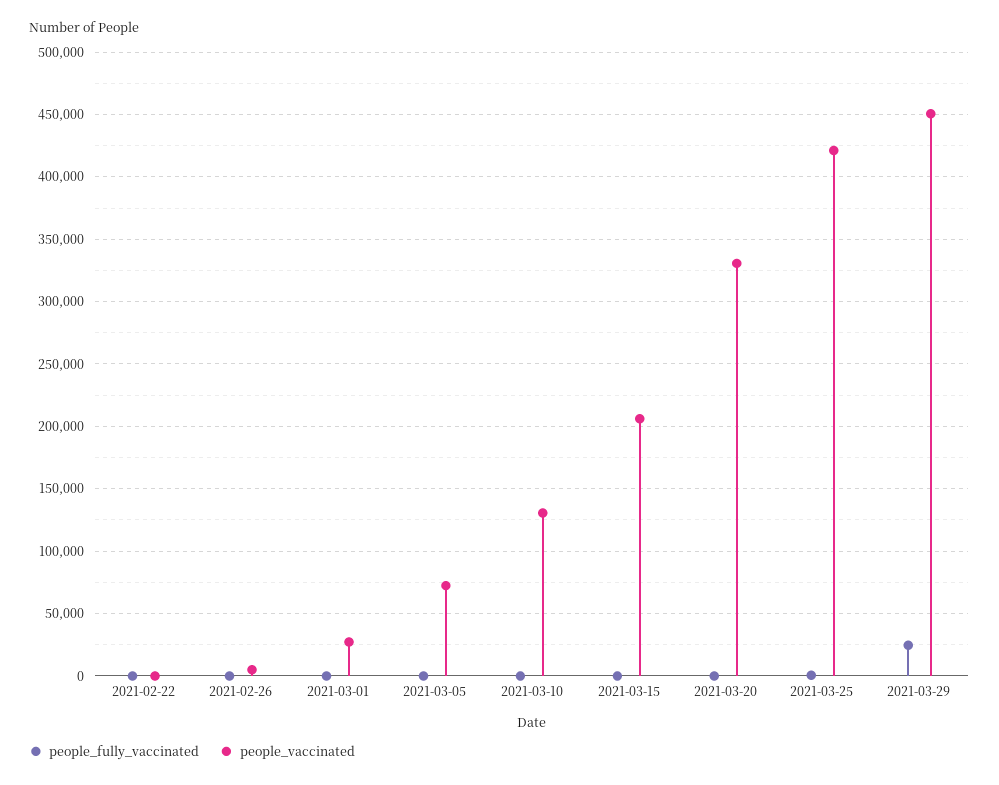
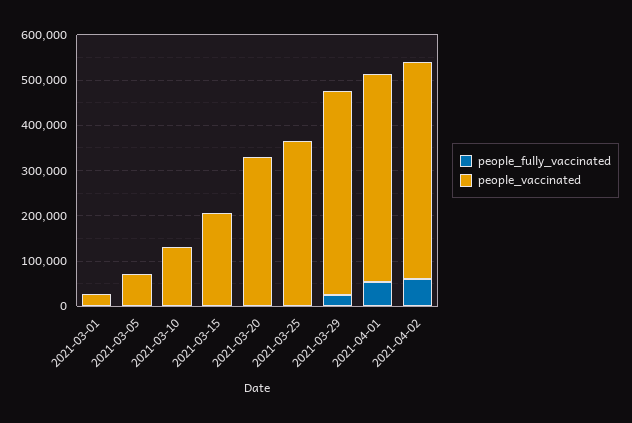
people_fully_vaccinated, 2021-02-22: 0 -> none
people_vaccinated, 2021-02-22: 0 -> none
people_fully_vaccinated, 2021-02-26: 0 -> none
people_vaccinated, 2021-02-26: 5000 -> none
people_vaccinated, 2021-03-25: 420000 -> 360000
people_fully_vaccinated, 2021-04-01: none -> 60000
people_vaccinated, 2021-04-01: none -> 460000
people_fully_vaccinated, 2021-04-02: none -> 60000
people_vaccinated, 2021-04-02: none -> 480000

